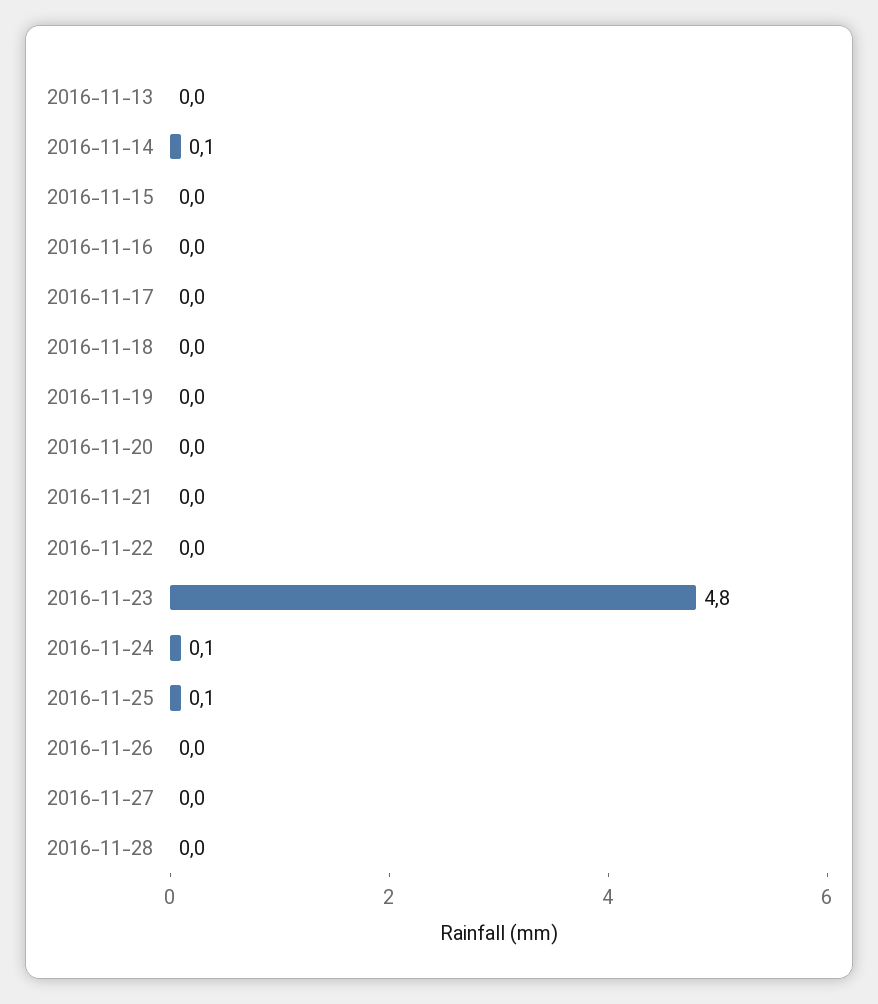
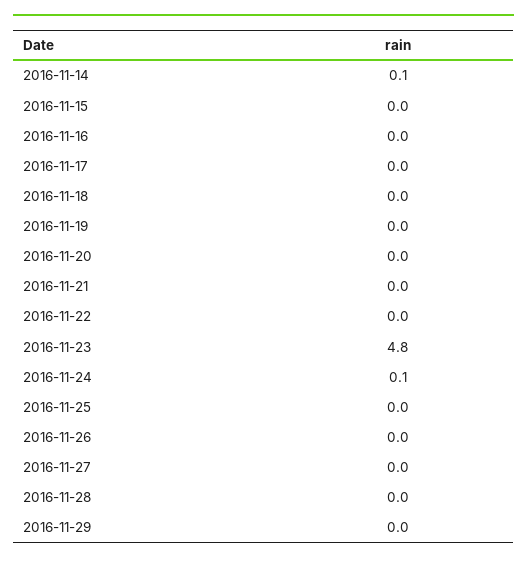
2016-11-13: 0 -> none
2016-11-25: 0.1 -> 0
2016-11-29: none -> 0

